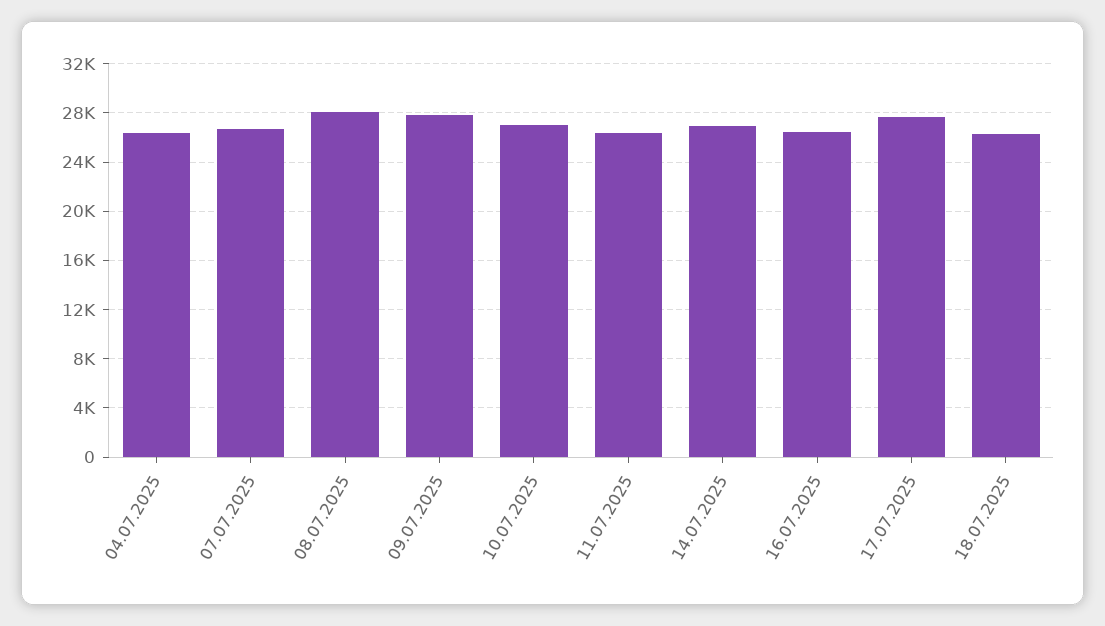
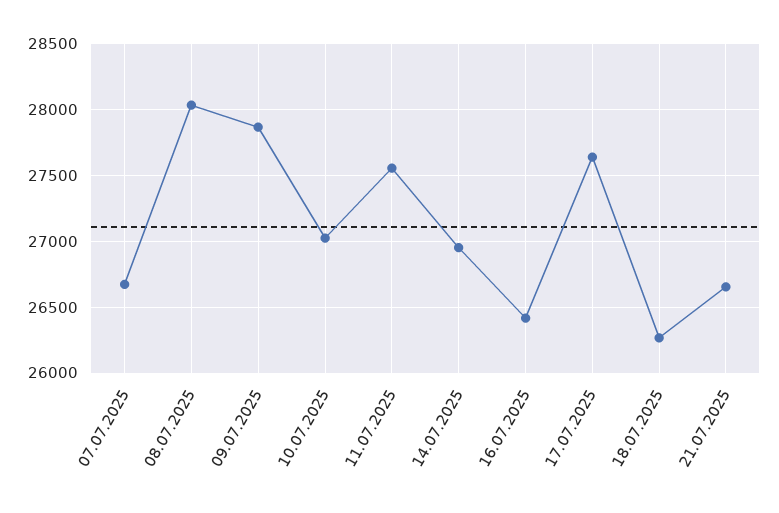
04.07.2025: 26500 -> none
11.07.2025: 26500 -> 27550
21.07.2025: none -> 26650

